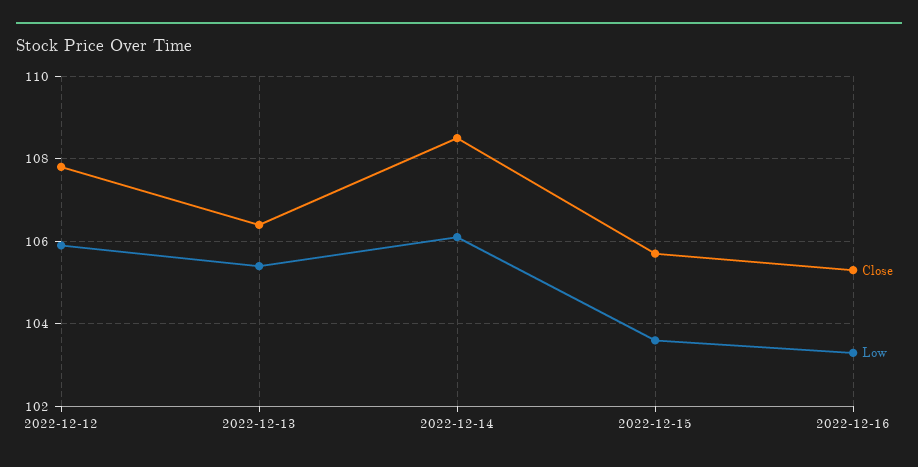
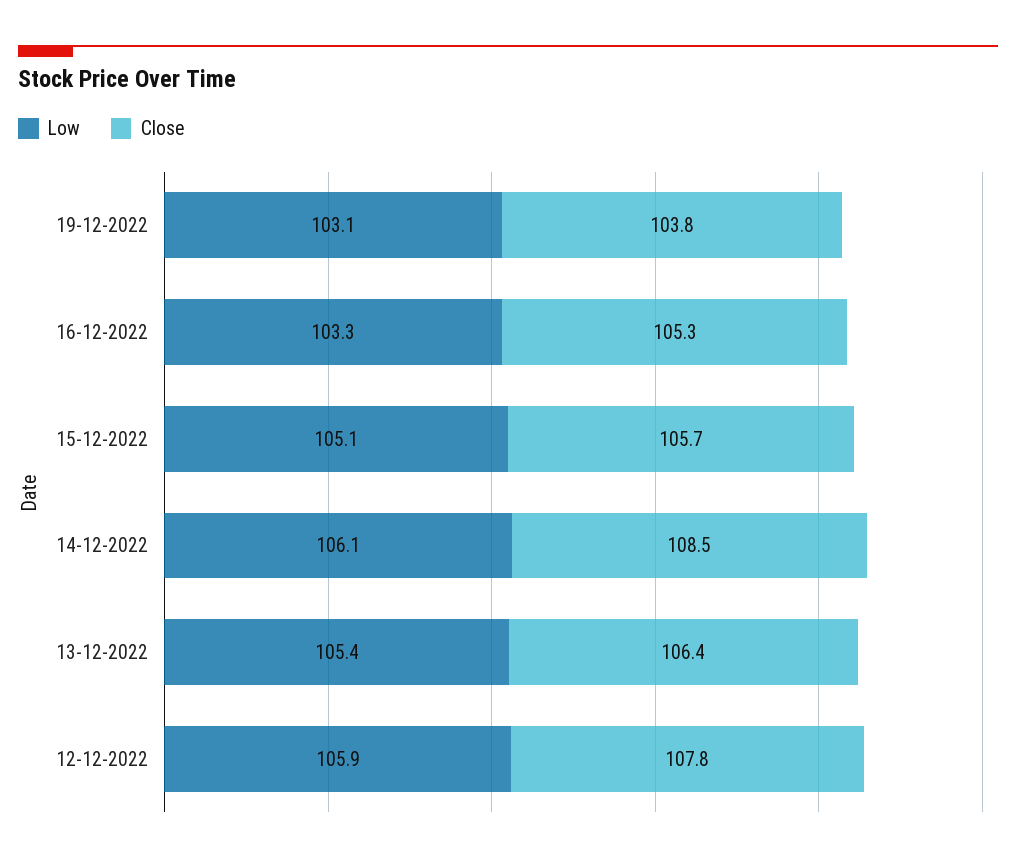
Low, 2022-12-15: 103.5 -> 105.1
Low, 19-12-2022: none -> 103.1
Close, 19-12-2022: none -> 103.8

